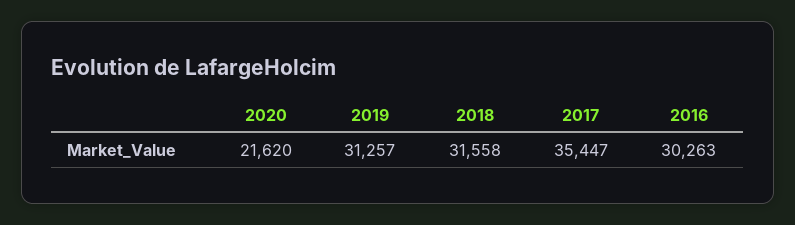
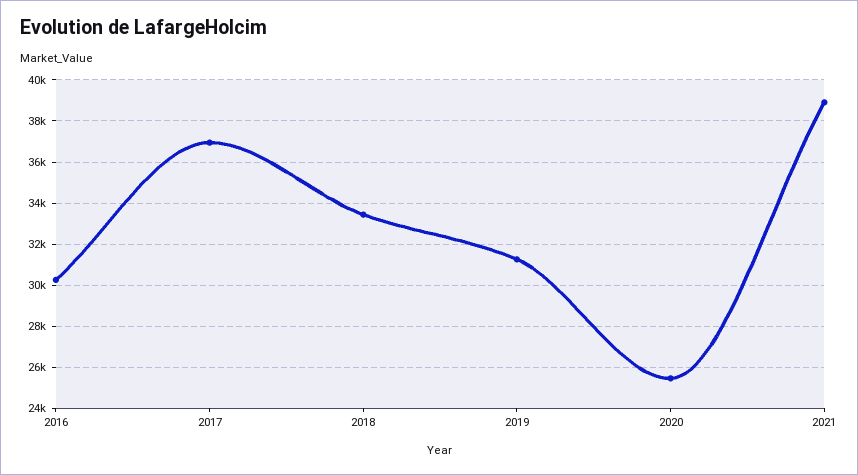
2020: 21620 -> 25500
2018: 31558 -> 33500
2017: 35447 -> 37000
2021: none -> 39000

